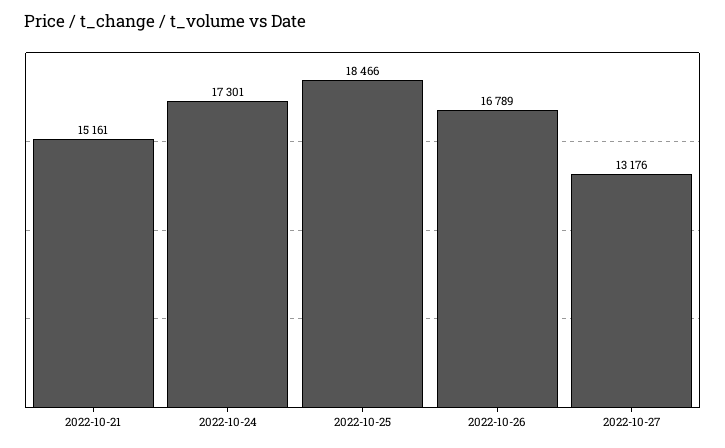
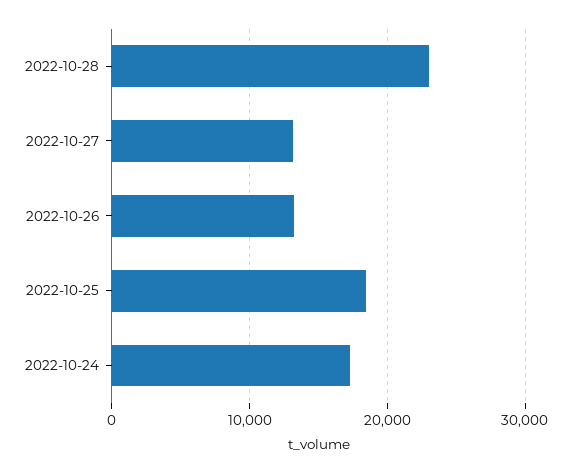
2022-10-21: 15161 -> none
2022-10-26: 16789 -> 13000
2022-10-28: none -> 23000

